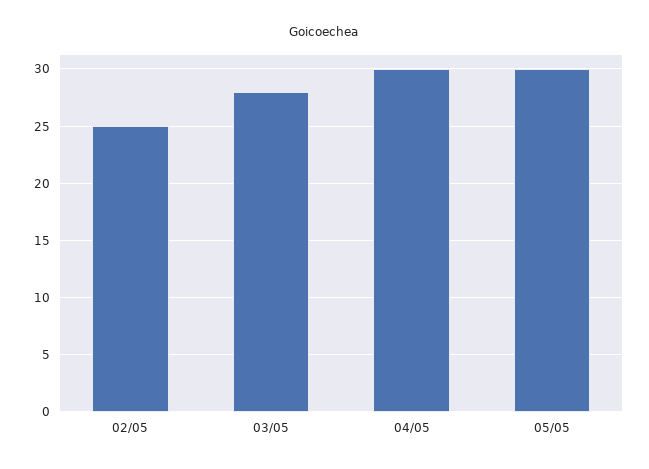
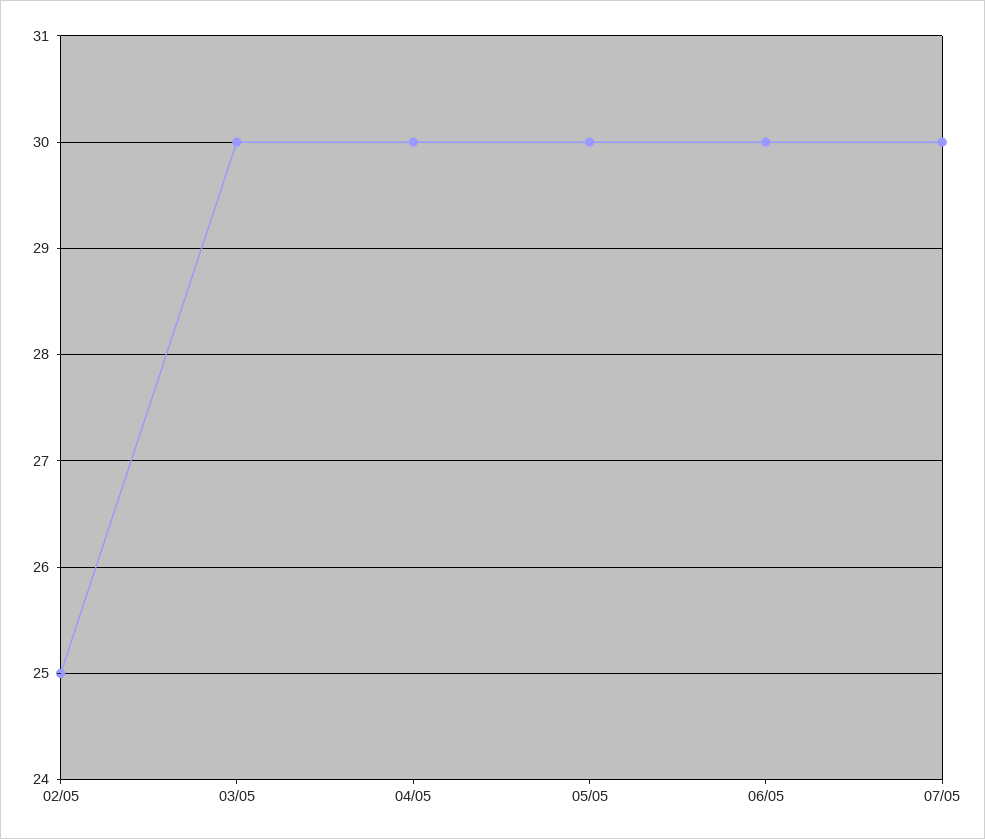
03/05: 28 -> 30
06/05: none -> 30
07/05: none -> 30

